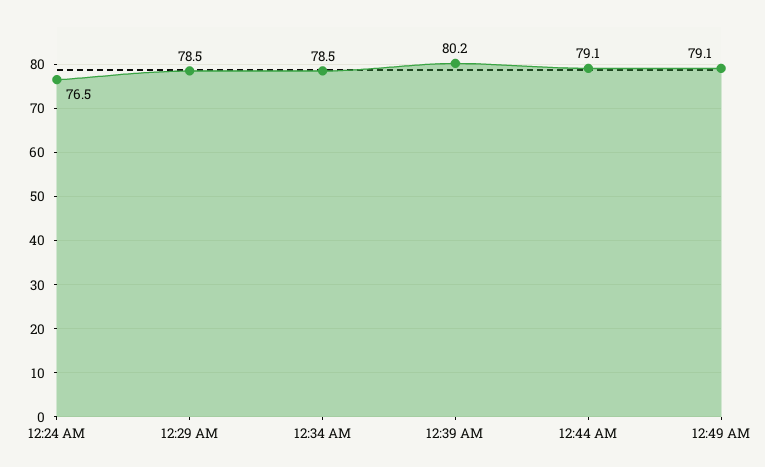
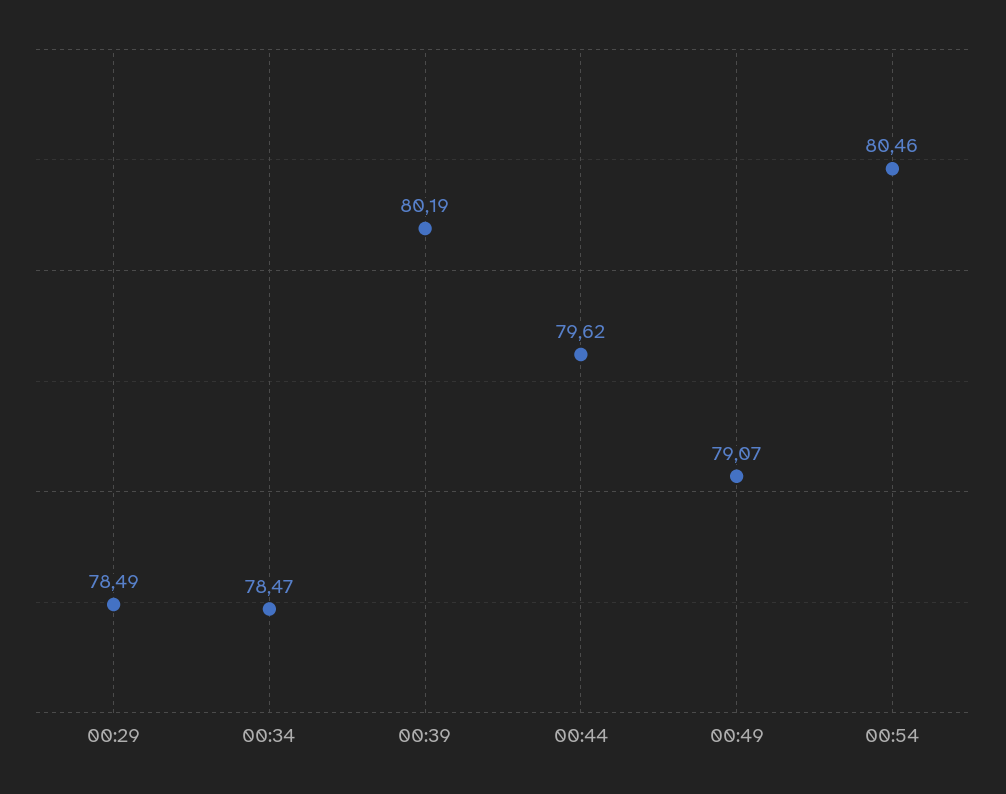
12:24 AM: 76.5 -> none
12:44 AM: 79.1 -> 79.62
00:54: none -> 80.46

